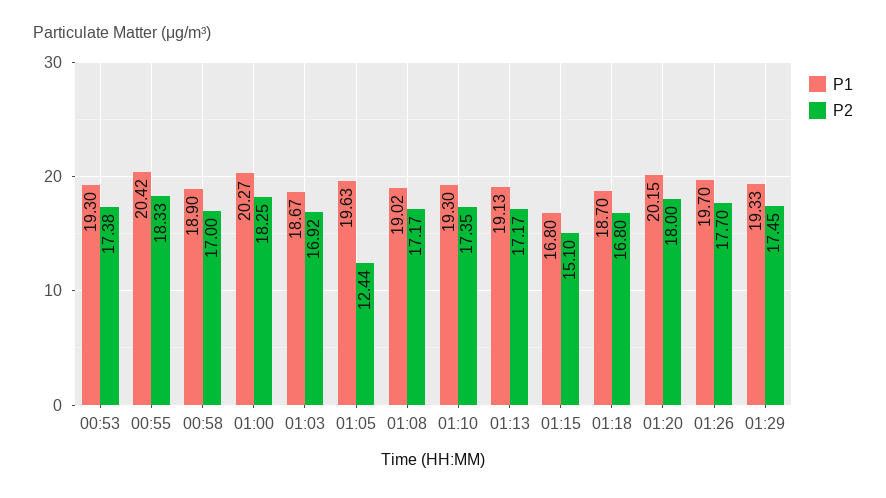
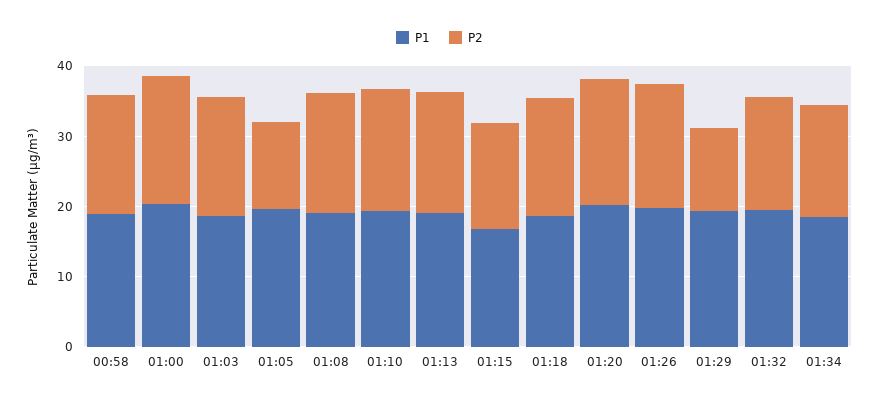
P1, 00:53: 19.3 -> none
P2, 00:53: 17.38 -> none
P1, 00:55: 20.42 -> none
P2, 00:55: 18.33 -> none
P2, 01:29: 17.45 -> 12
P1, 01:32: none -> 20
P2, 01:32: none -> 16
P1, 01:34: none -> 18
P2, 01:34: none -> 16

